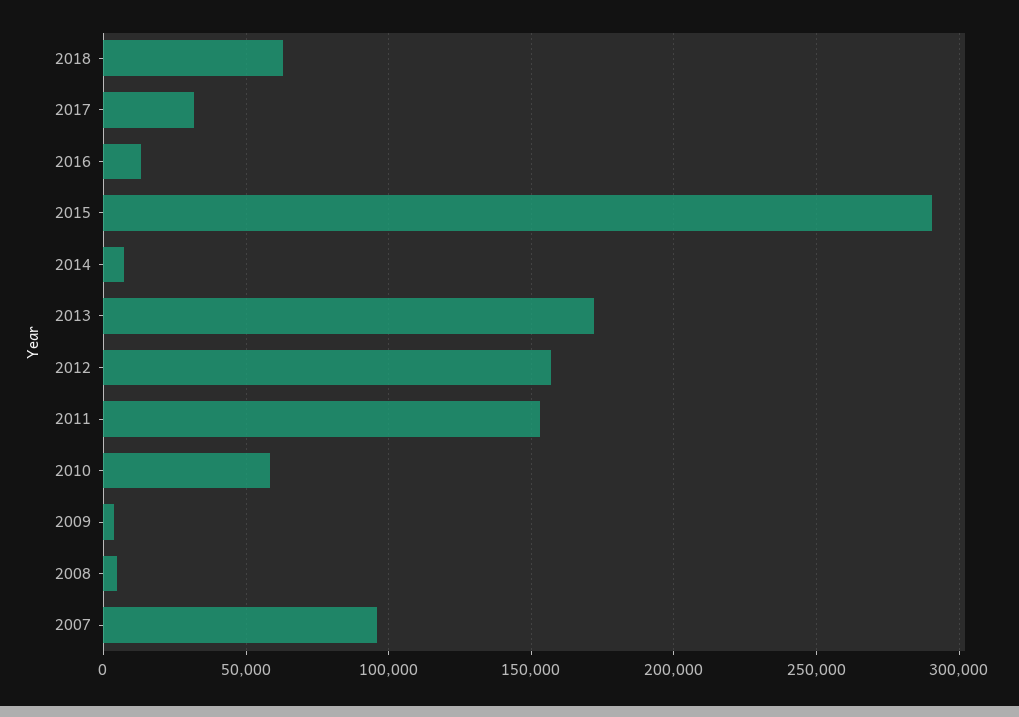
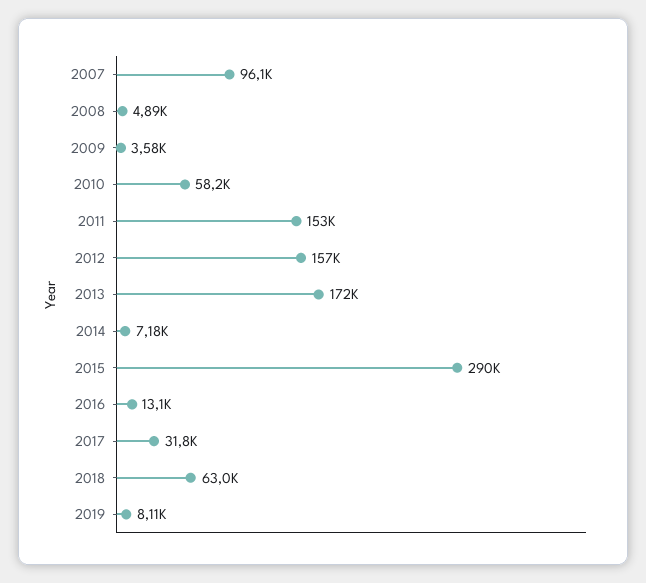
2019: none -> 8110

